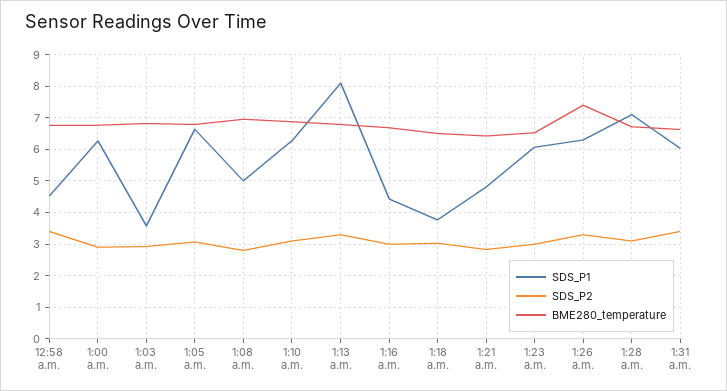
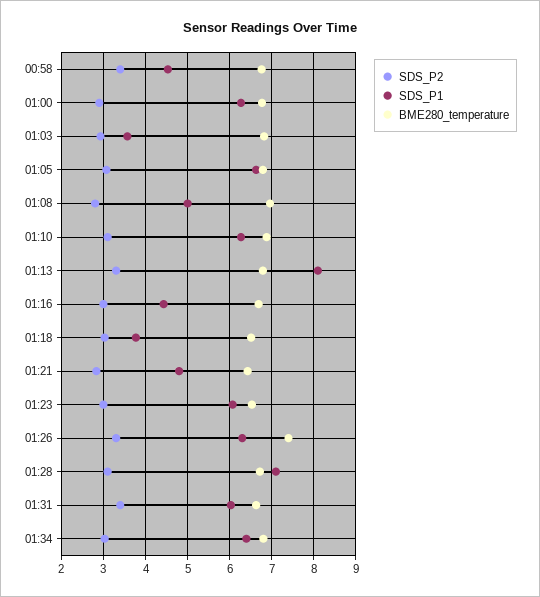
SDS_P2, 01:34: none -> 3
SDS_P1, 01:34: none -> 6.4
BME280_temperature, 01:34: none -> 6.8

